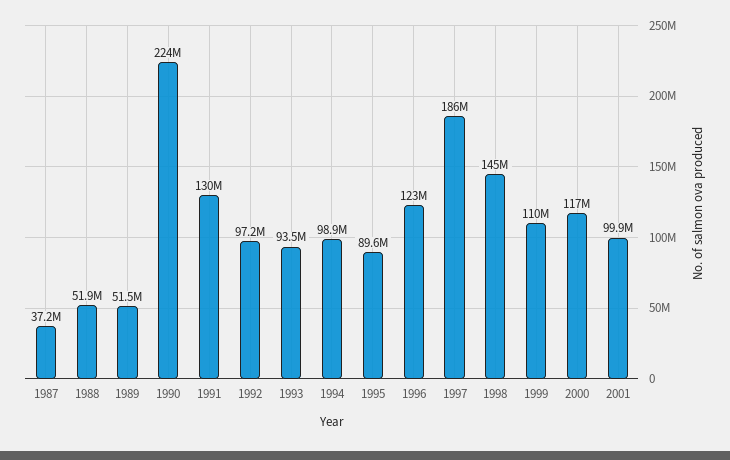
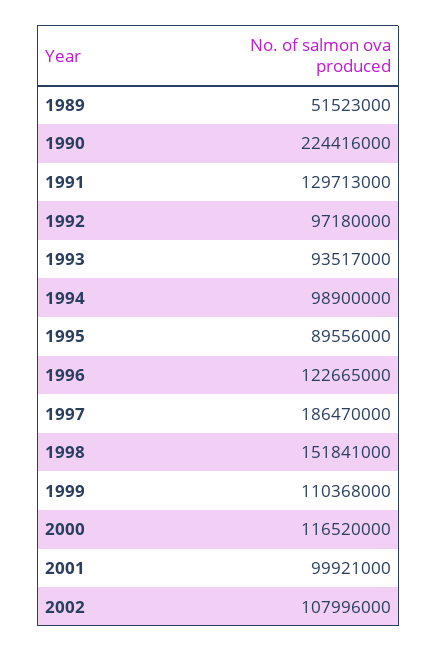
1987: 37200000 -> none
1988: 51900000 -> none
1998: 145000000 -> 151841000
2002: none -> 107996000

